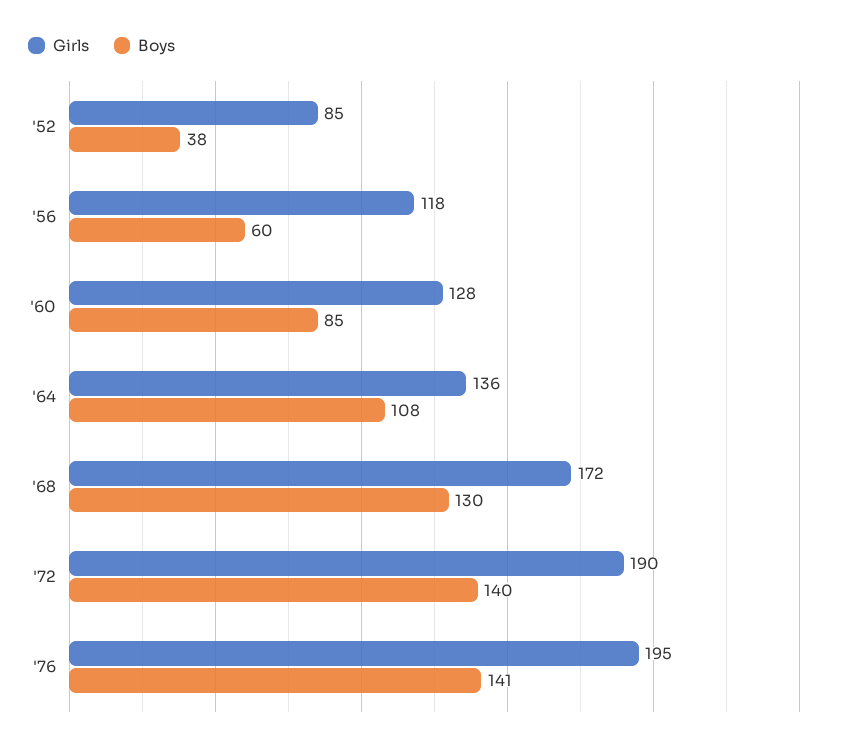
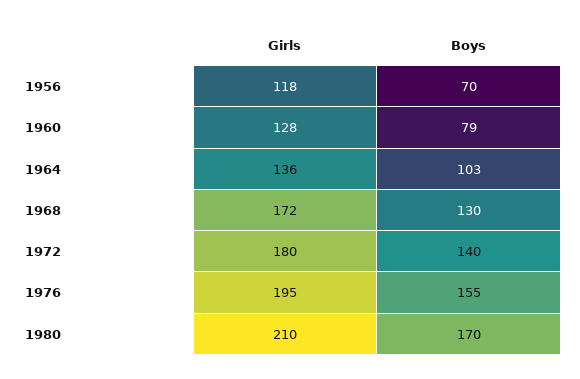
Girls, '52: 85 -> none
Boys, '52: 38 -> none
Boys, '56: 60 -> 70
Boys, '60: 85 -> 79
Boys, '64: 108 -> 103
Girls, '72: 190 -> 180
Boys, '76: 141 -> 155
Girls, 1980: none -> 210
Boys, 1980: none -> 170

